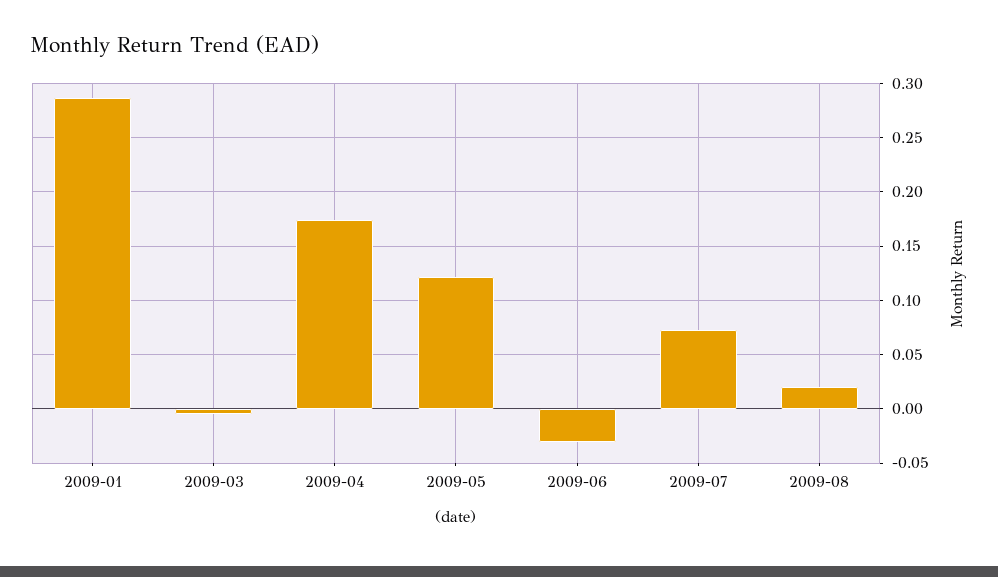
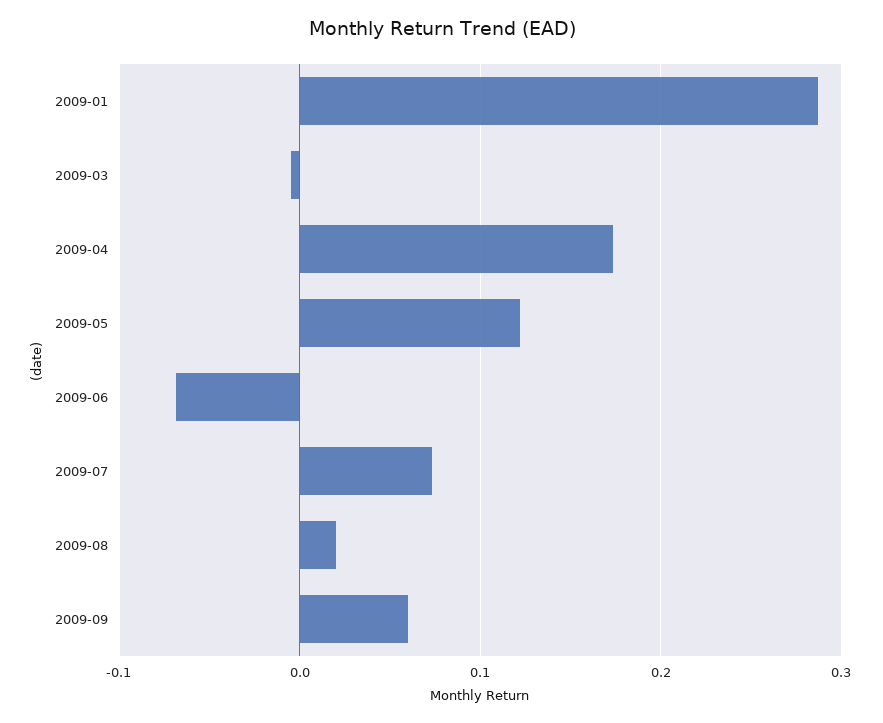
2009-06: -0.03 -> -0.07
2009-09: none -> 0.06

